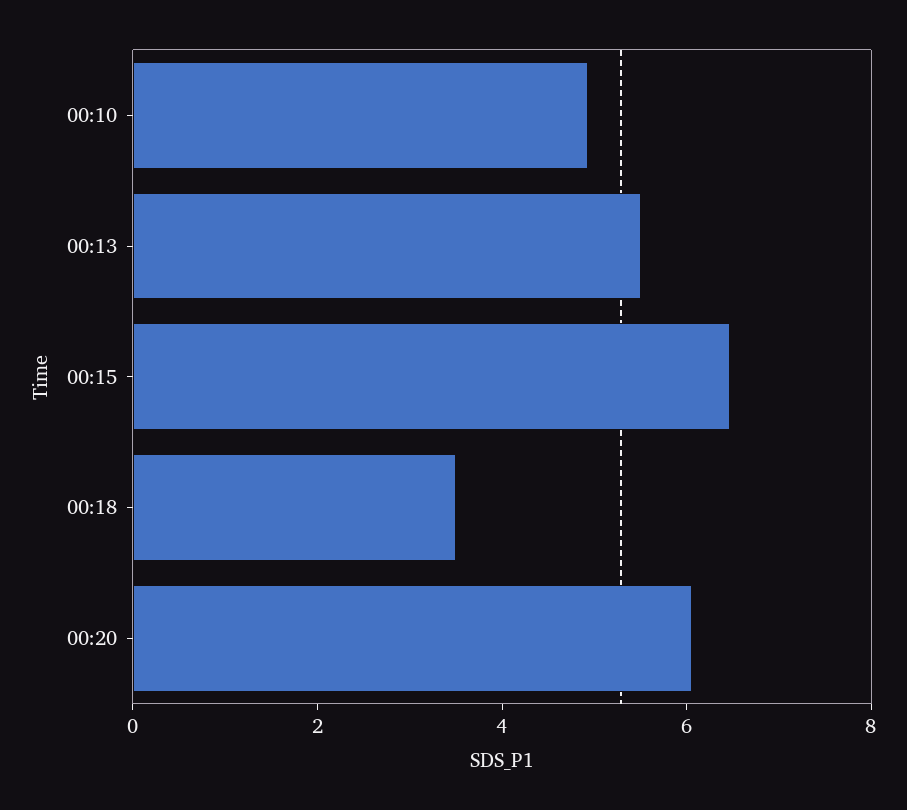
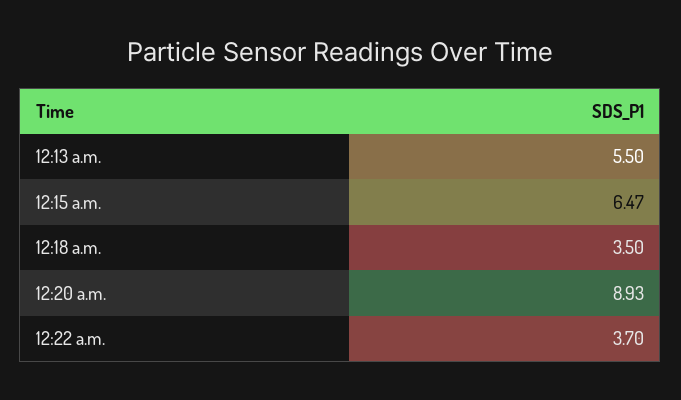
00:10: 5 -> none
00:20: 6 -> 8.93
12:22 a.m.: none -> 3.7

